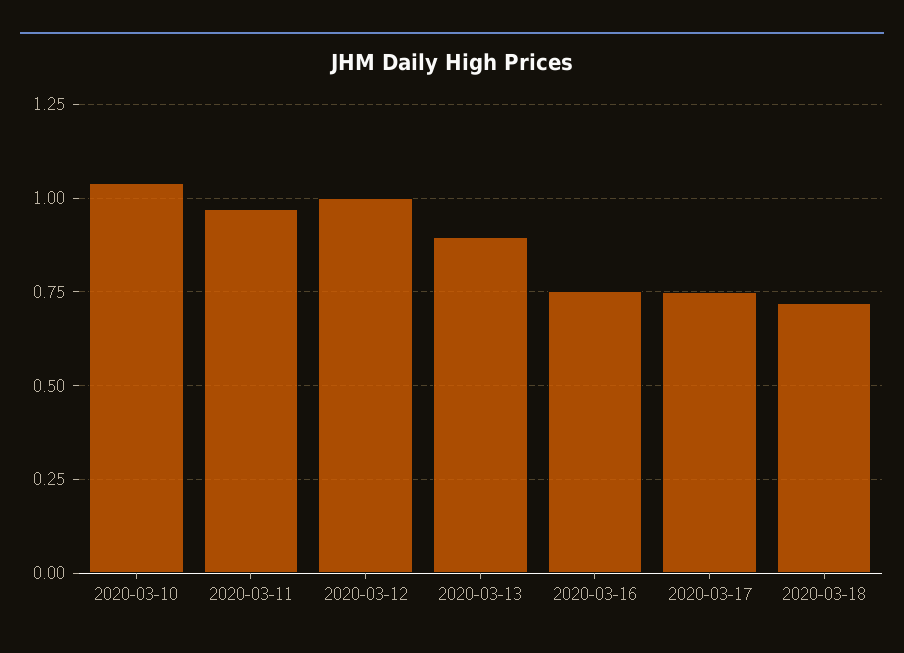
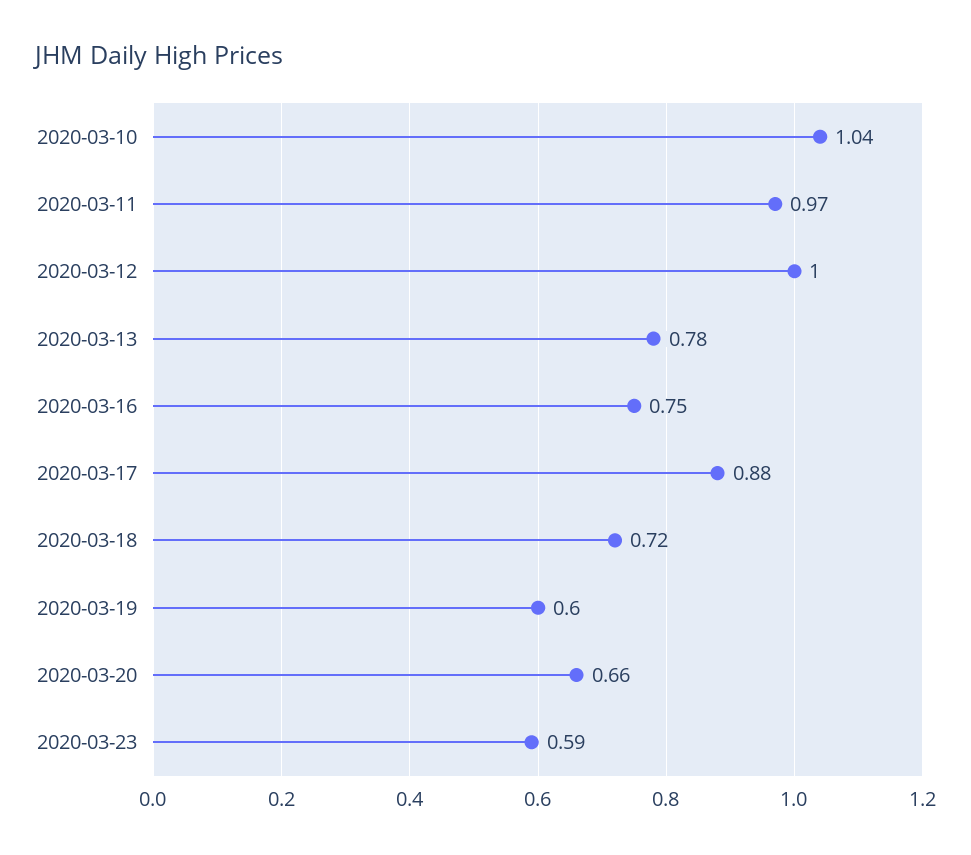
2020-03-13: 0.9 -> 0.78
2020-03-17: 0.75 -> 0.88
2020-03-19: none -> 0.6
2020-03-20: none -> 0.66
2020-03-23: none -> 0.59

